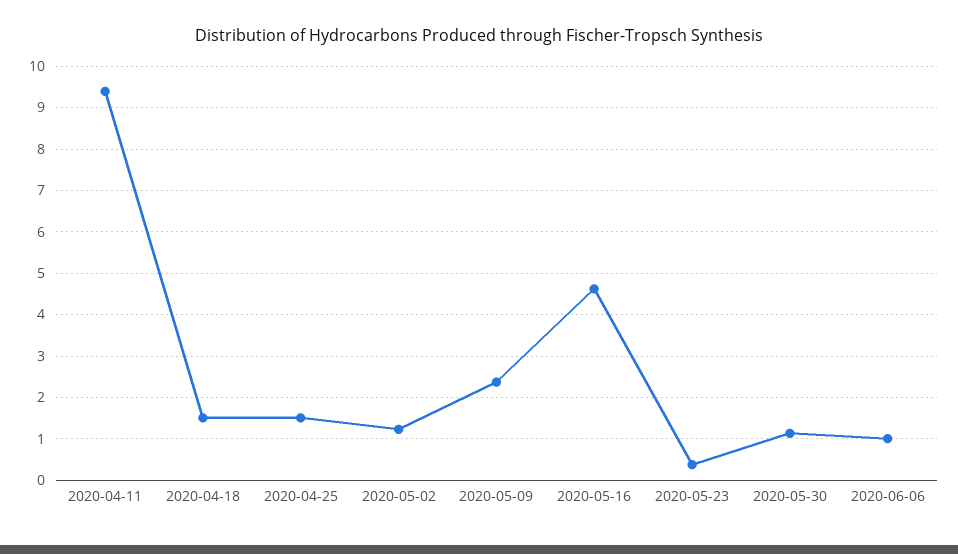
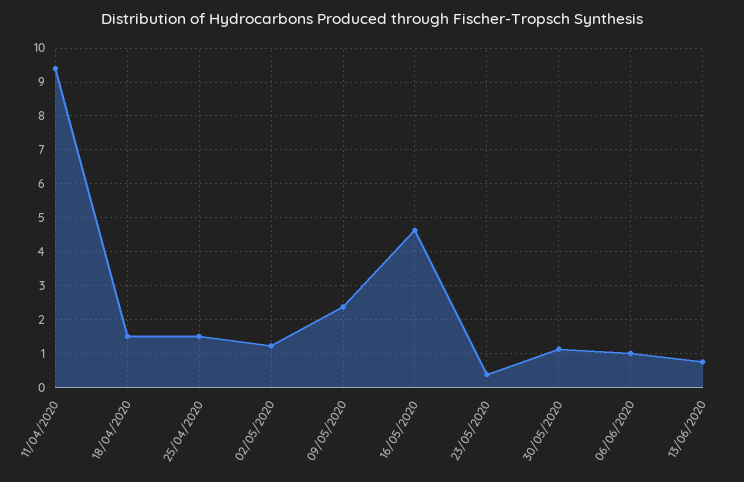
13/06/2020: none -> 0.8

